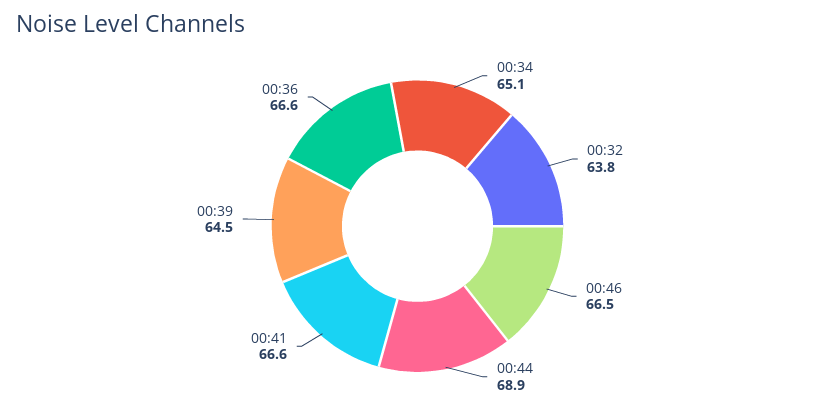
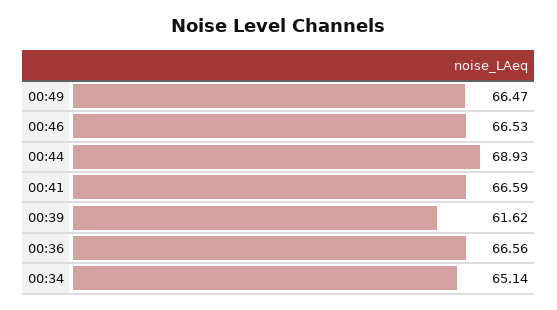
00:32: 63.8 -> none
00:39: 64.5 -> 61.62
00:49: none -> 66.47

